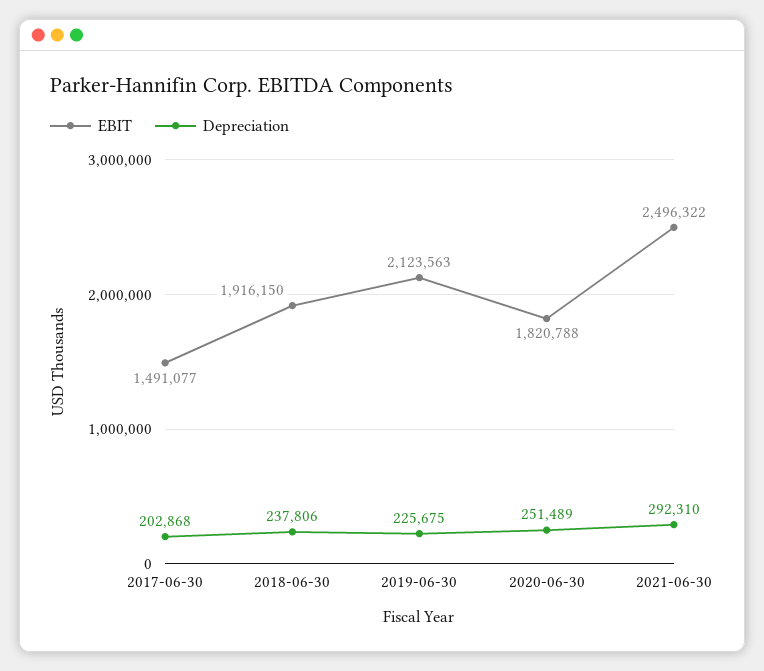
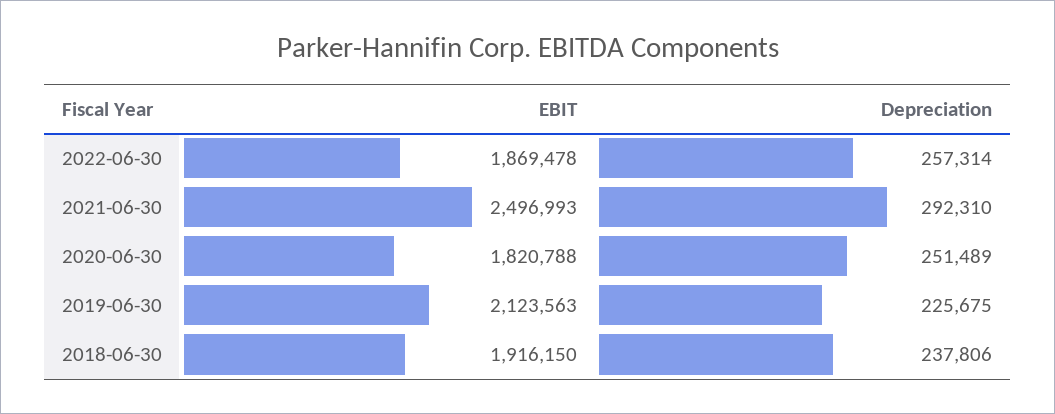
EBIT, 2017-06-30: 1491077 -> none
Depreciation, 2017-06-30: 202868 -> none
EBIT, 2021-06-30: 2496322 -> 2496993
EBIT, 2022-06-30: none -> 1869478
Depreciation, 2022-06-30: none -> 257314

